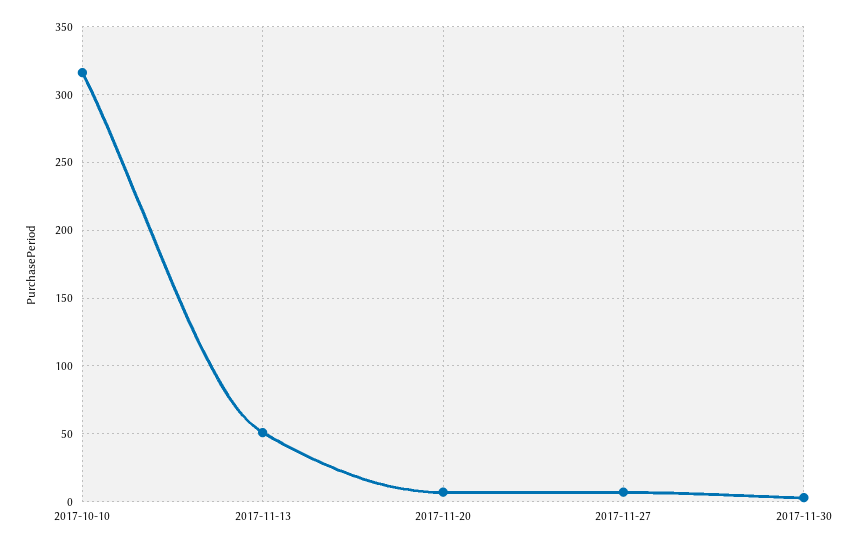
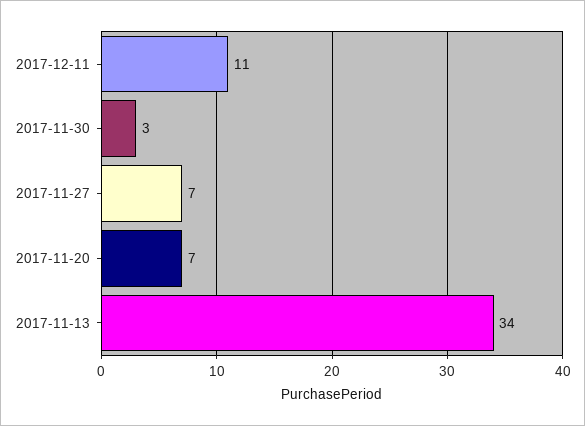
2017-10-10: 315 -> none
2017-11-13: 50 -> 34
2017-12-11: none -> 11

